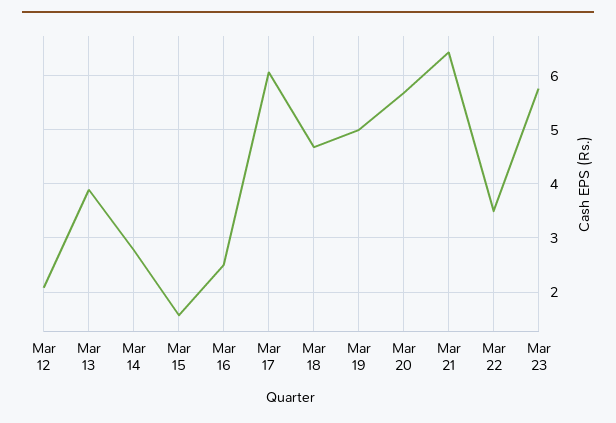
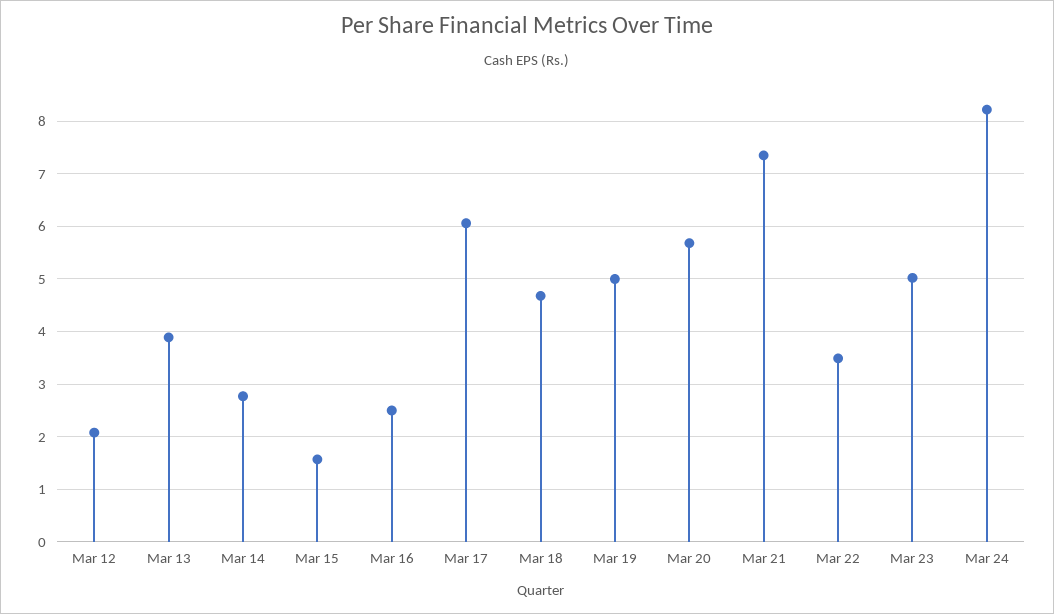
Mar 21: 6.4 -> 7.4
Mar 23: 5.8 -> 5
Mar 24: none -> 8.2

